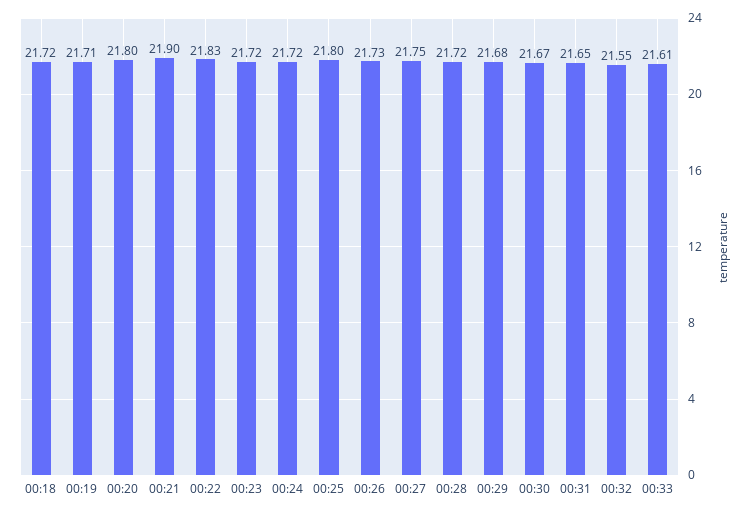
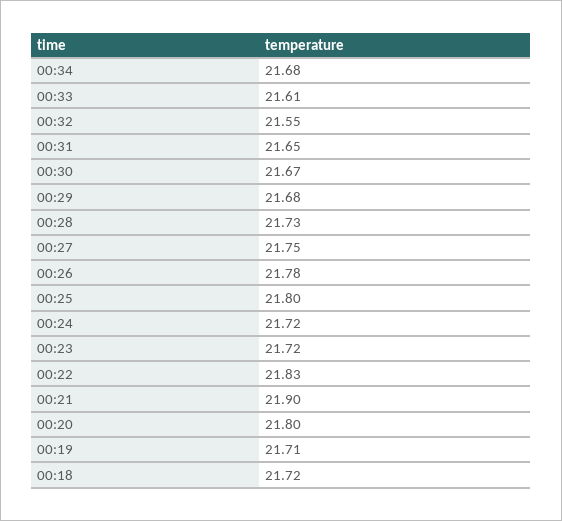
00:26: 21.73 -> 21.78
00:28: 21.72 -> 21.73
00:34: none -> 21.68

